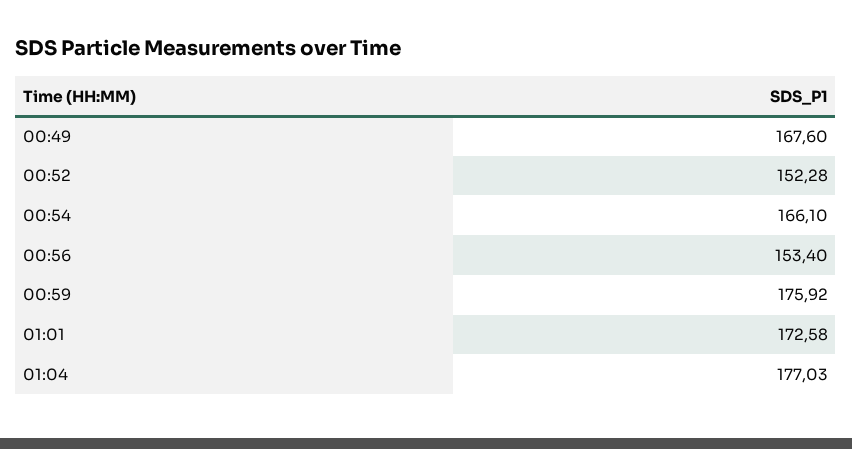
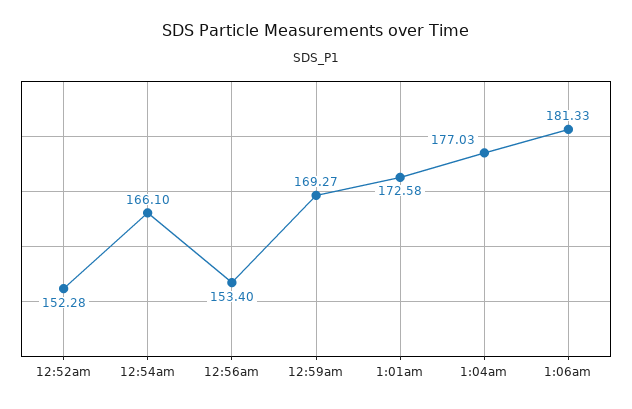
00:49: 167.6 -> none
00:59: 175.92 -> 169.27
1:06am: none -> 181.33

